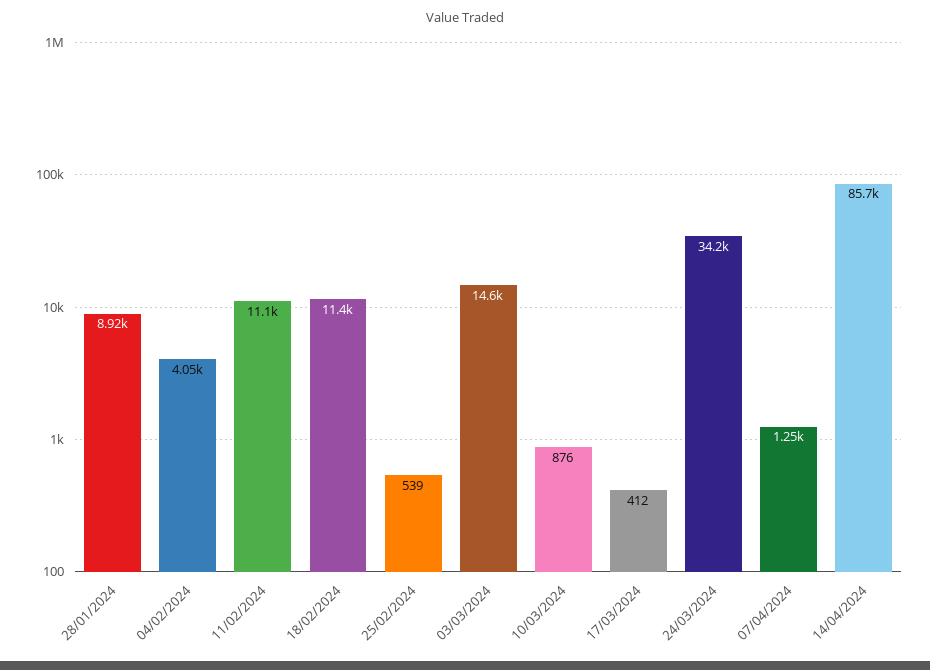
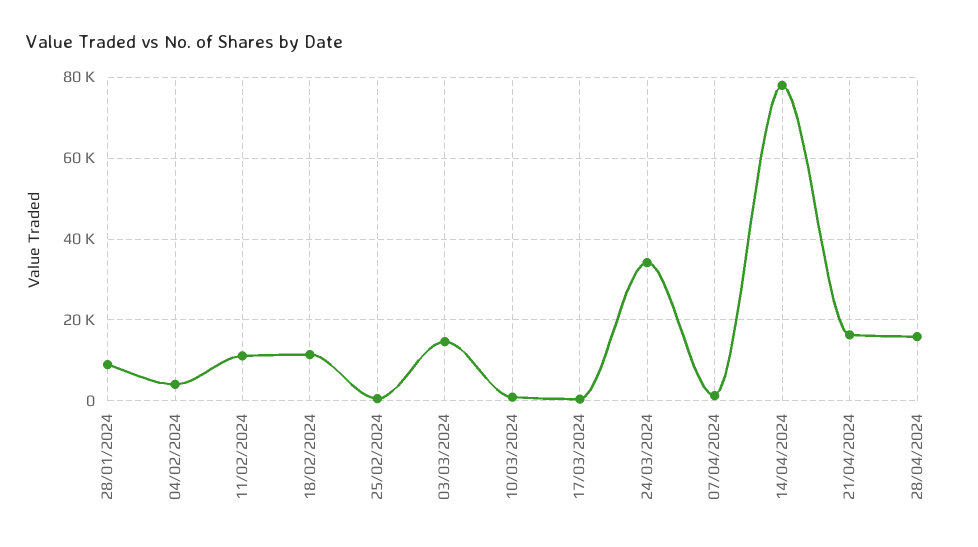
14/04/2024: 85700 -> 78000
21/04/2024: none -> 16000
28/04/2024: none -> 16000

